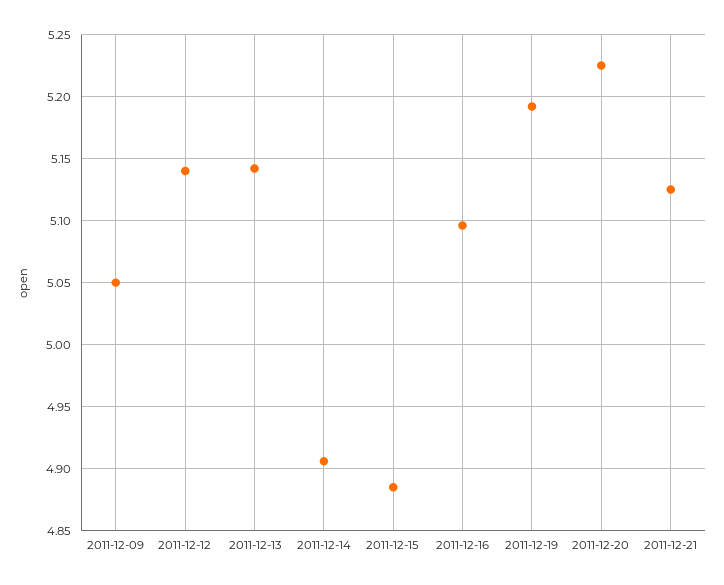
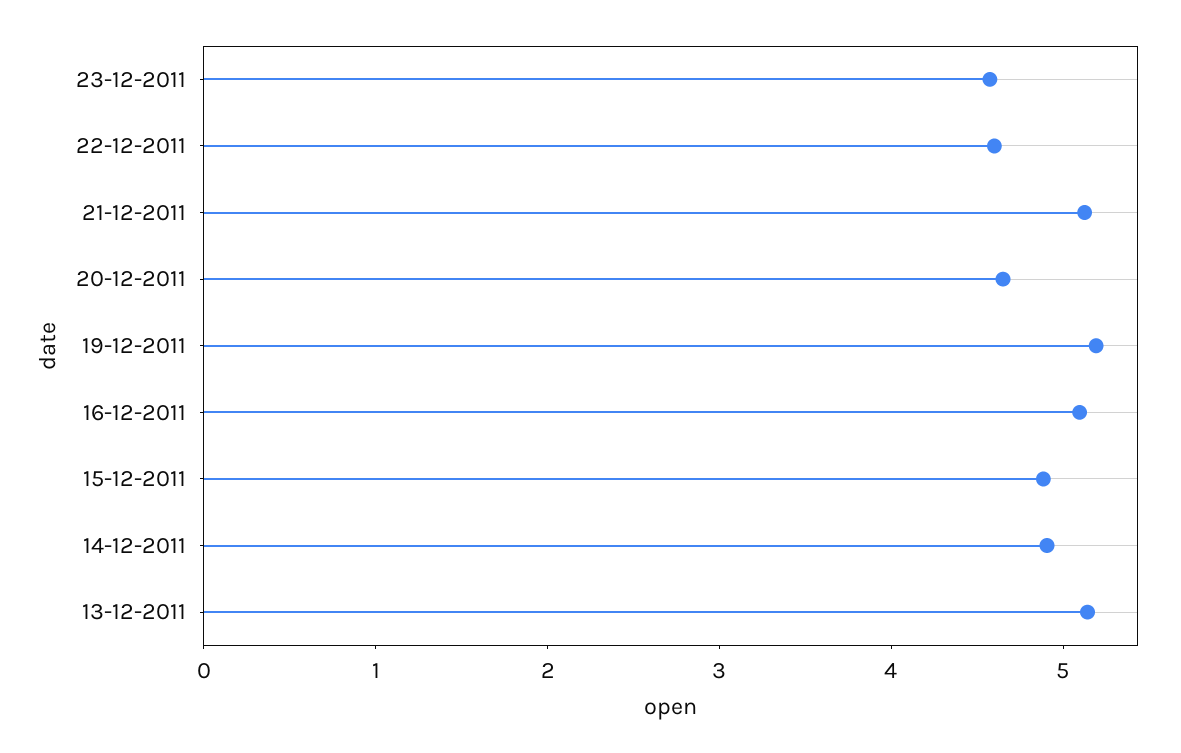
2011-12-09: 5.05 -> none
2011-12-12: 5.14 -> none
2011-12-20: 5.225 -> 4.6
23-12-2011: none -> 4.6
22-12-2011: none -> 4.6

